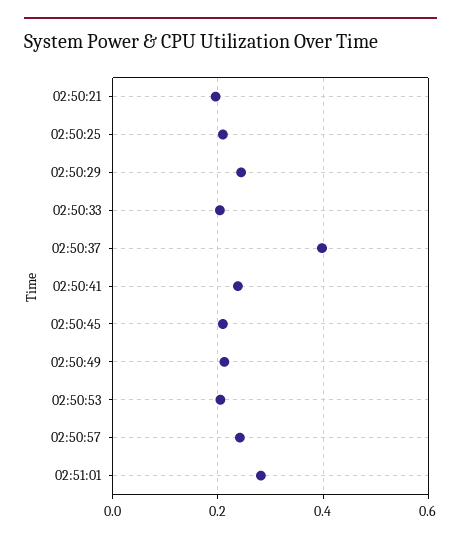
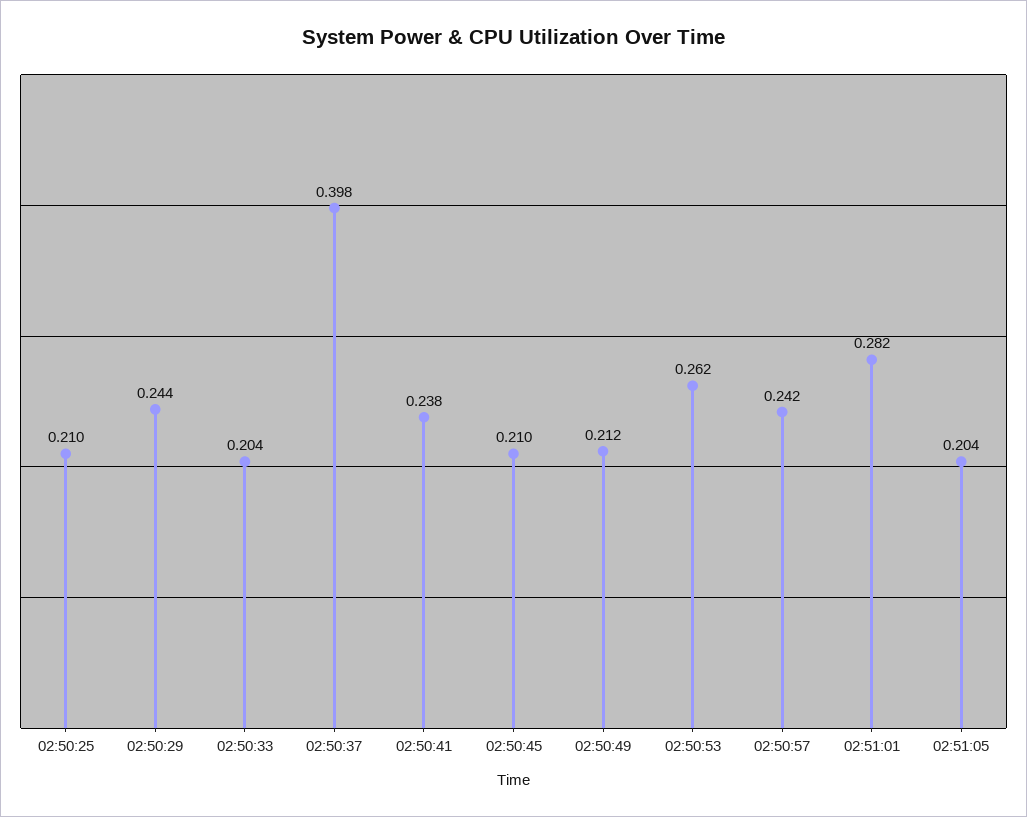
02:50:21: 0.2 -> none
02:50:53: 0.2 -> 0.262
02:51:05: none -> 0.204

